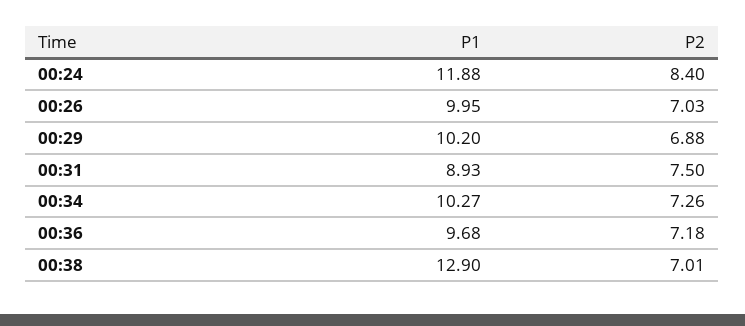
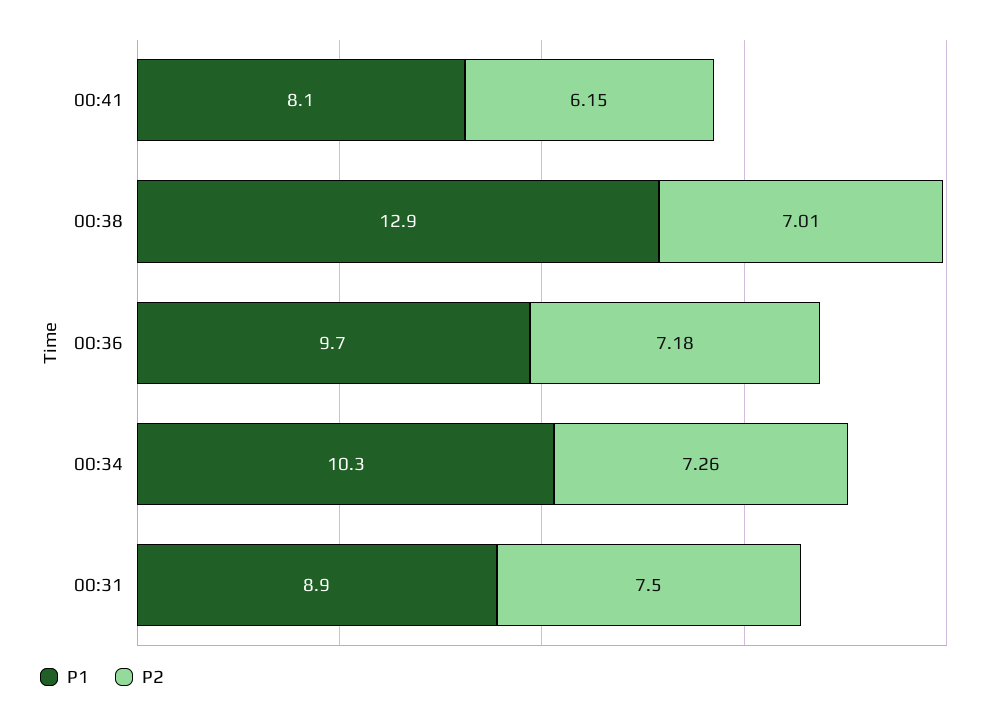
P1, 00:24: 11.88 -> none
P2, 00:24: 8.4 -> none
P1, 00:26: 9.95 -> none
P2, 00:26: 7.03 -> none
P1, 00:29: 10.2 -> none
P2, 00:29: 6.88 -> none
P1, 00:41: none -> 8.1
P2, 00:41: none -> 6.15

